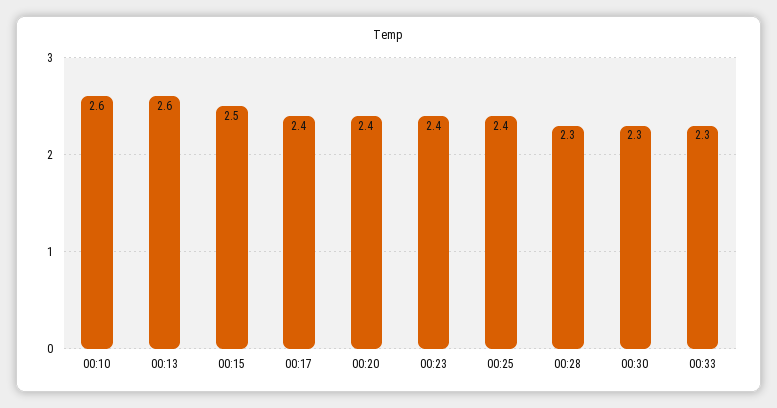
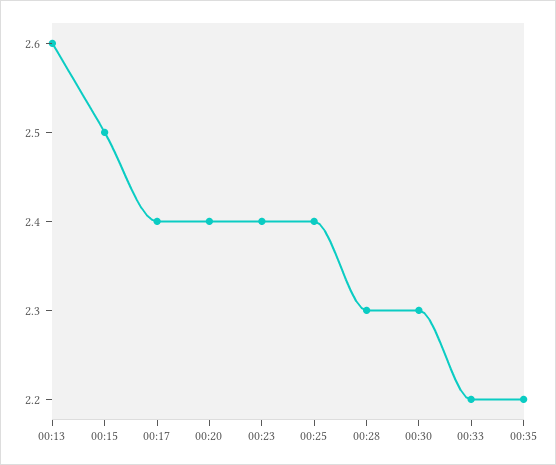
00:10: 2.6 -> none
00:33: 2.3 -> 2.2
00:35: none -> 2.2

